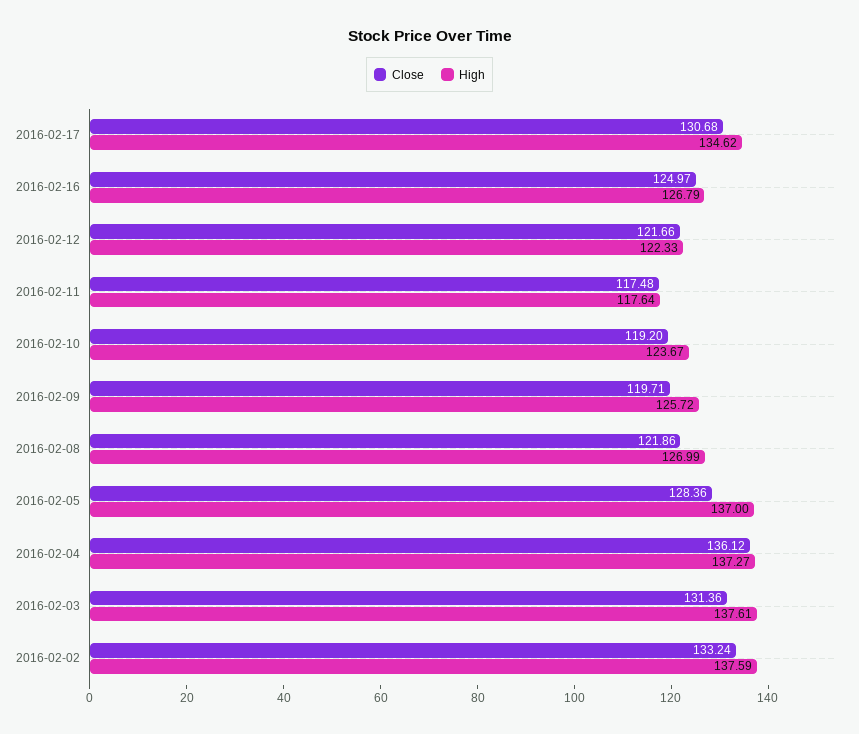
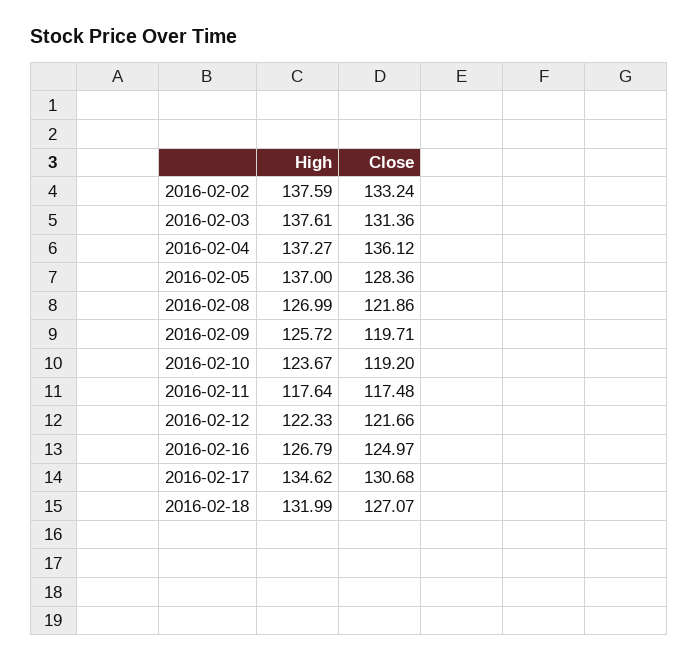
High, 2016-02-18: none -> 131.99
Close, 2016-02-18: none -> 127.07

